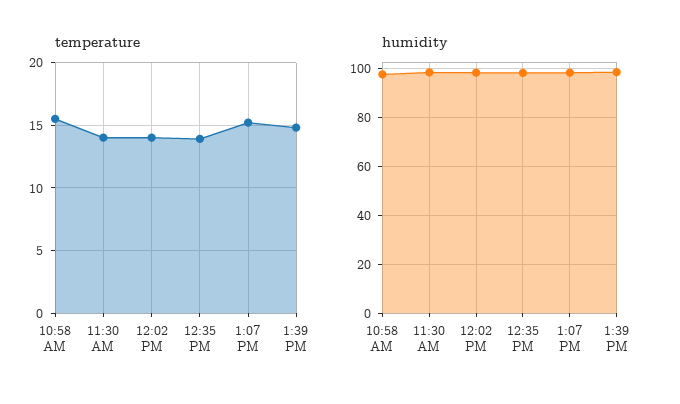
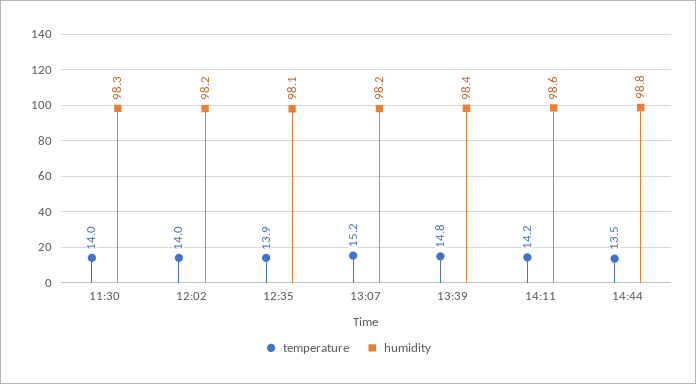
temperature, 10:58 AM: 15.5 -> none
humidity, 10:58 AM: 97.5 -> none
temperature, 14:11: none -> 14.2
humidity, 14:11: none -> 98.6
temperature, 14:44: none -> 13.5
humidity, 14:44: none -> 98.8

